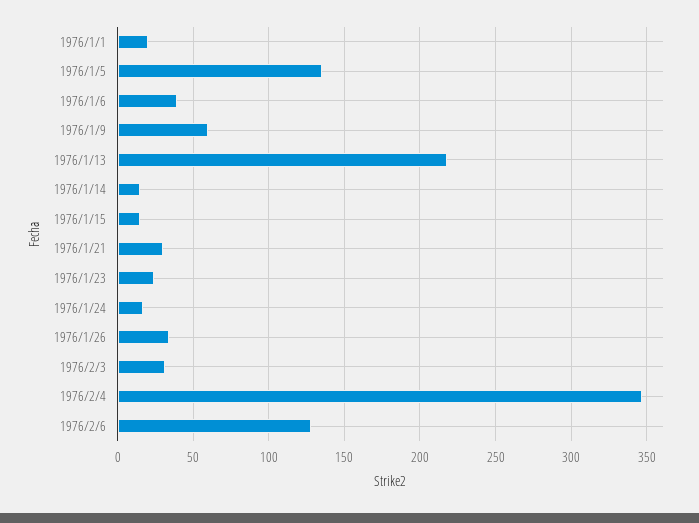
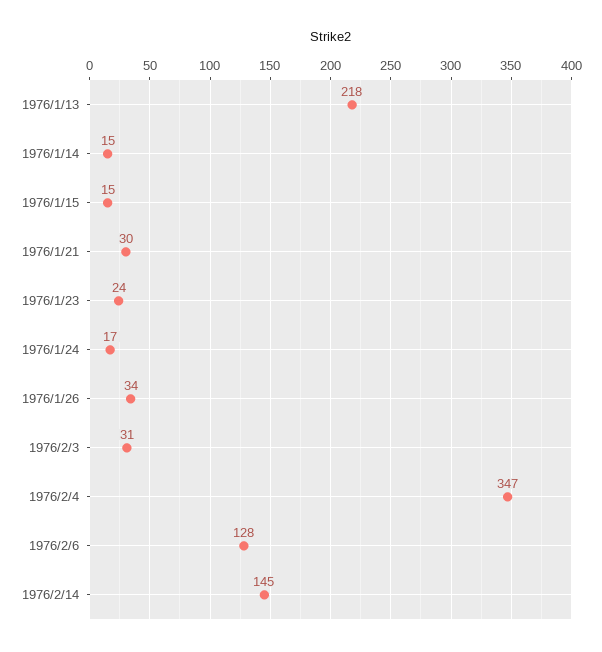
1976/1/1: 20 -> none
1976/1/5: 135 -> none
1976/1/6: 40 -> none
1976/1/9: 60 -> none
1976/2/14: none -> 145

